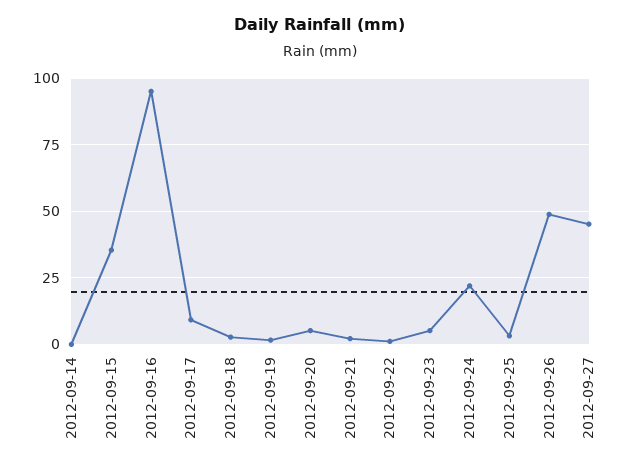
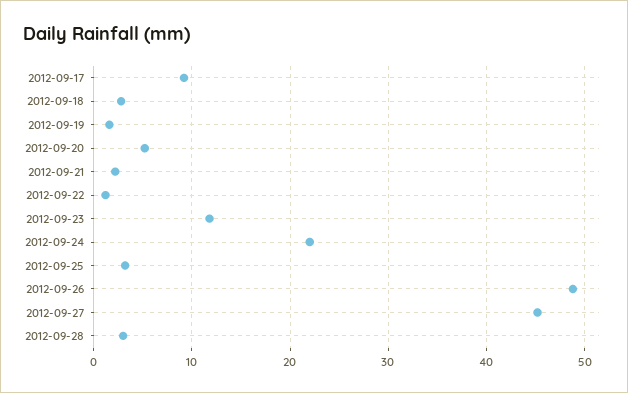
2012-09-14: 0 -> none
2012-09-15: 35 -> none
2012-09-16: 95 -> none
2012-09-23: 5 -> 12
2012-09-28: none -> 3

